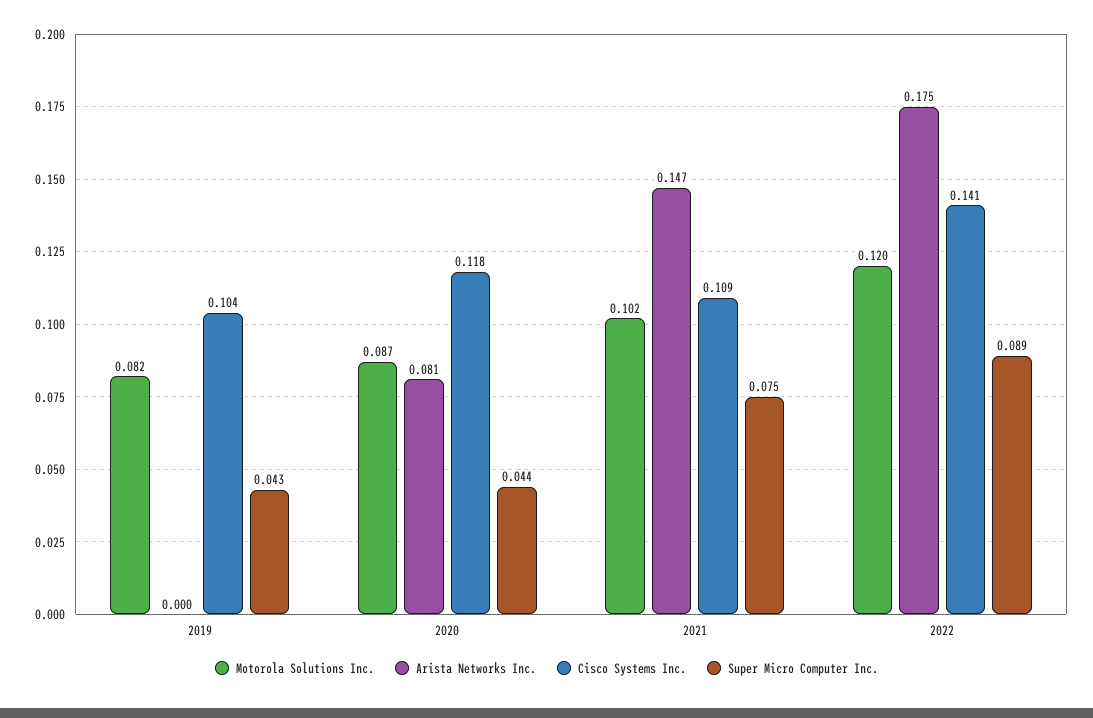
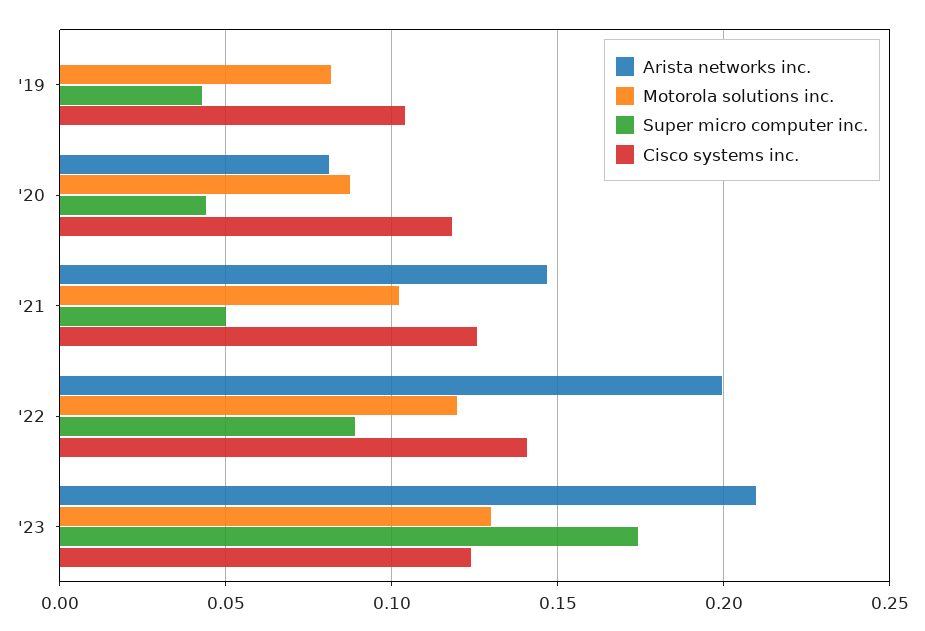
Cisco Systems Inc., 2021: 0.109 -> 0.125
Super Micro Computer Inc., 2021: 0.075 -> 0.05
Arista Networks Inc., 2022: 0.175 -> 0.2
Arista Networks Inc., '23: none -> 0.21
Motorola Solutions Inc., '23: none -> 0.13
Super Micro Computer Inc., '23: none -> 0.175
Cisco Systems Inc., '23: none -> 0.125

